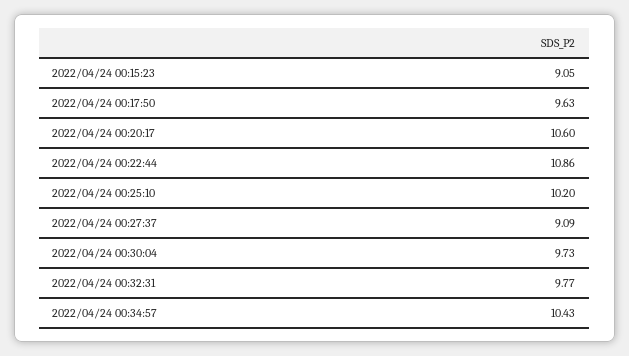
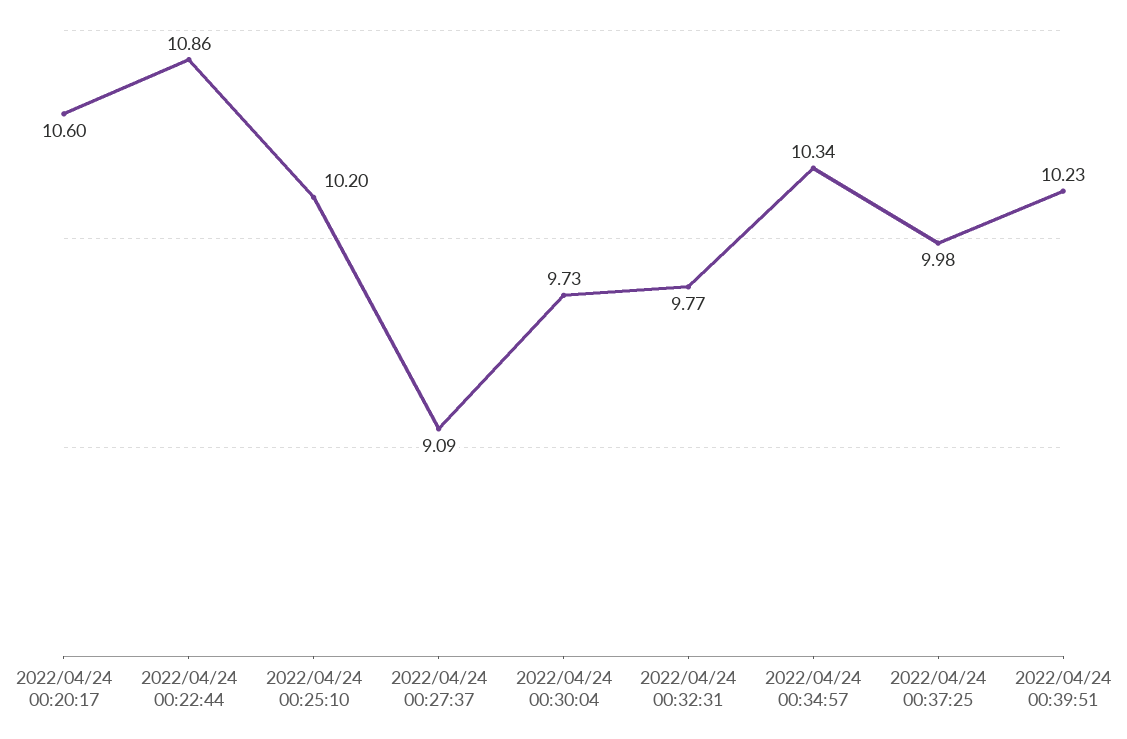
2022/04/24 00:15:23: 9.05 -> none
2022/04/24 00:17:50: 9.63 -> none
2022/04/24 00:34:57: 10.43 -> 10.34
2022/04/24 00:37:25: none -> 9.98
2022/04/24 00:39:51: none -> 10.23

